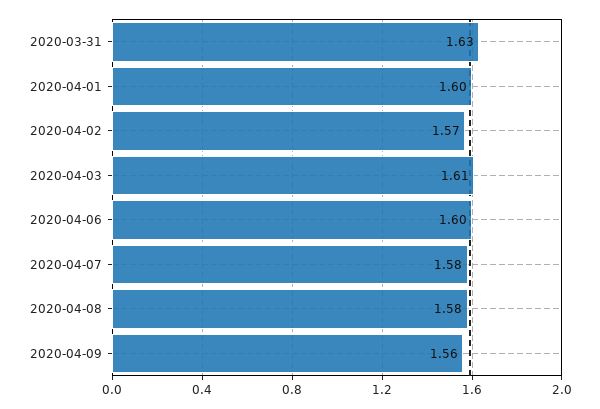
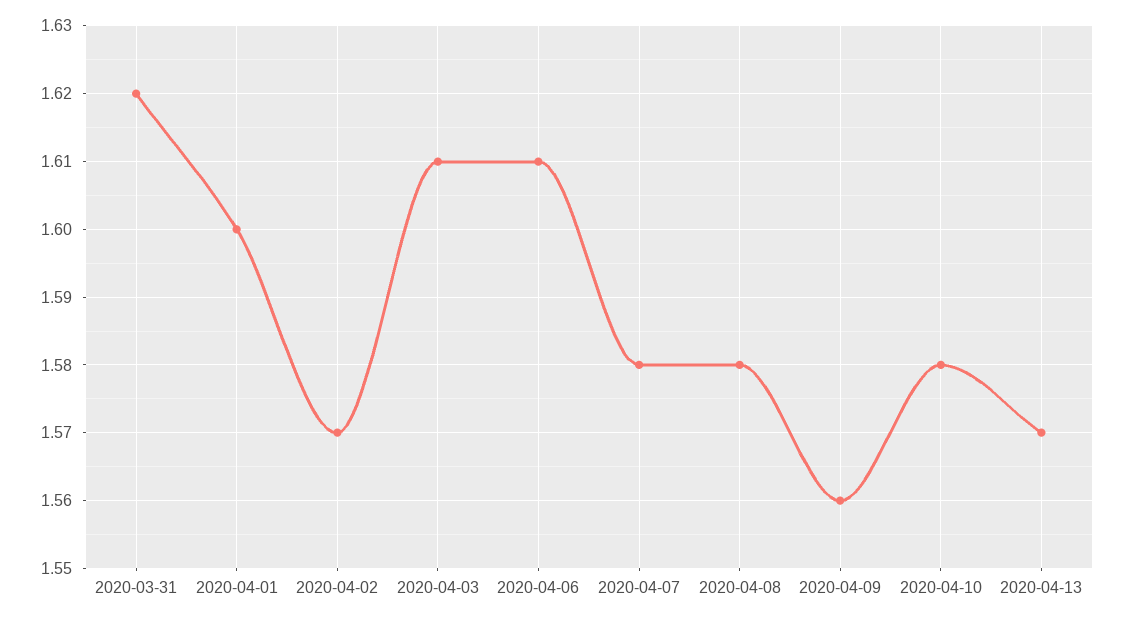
2020-03-31: 1.63 -> 1.62
2020-04-06: 1.6 -> 1.61
2020-04-10: none -> 1.58
2020-04-13: none -> 1.57

